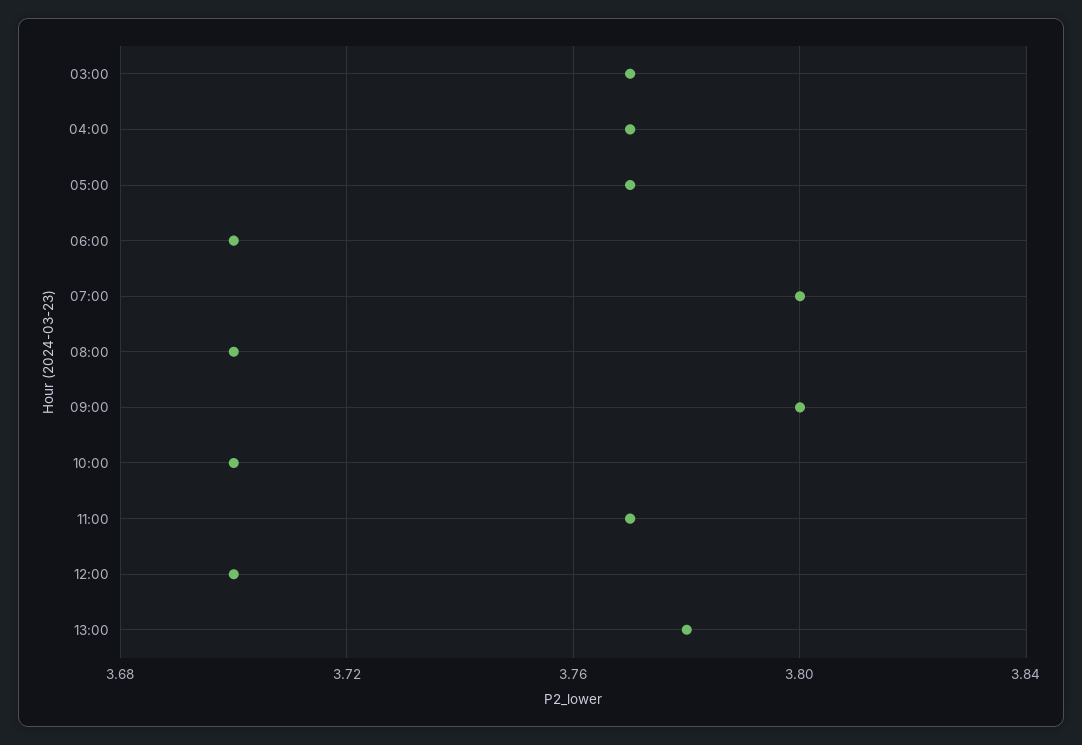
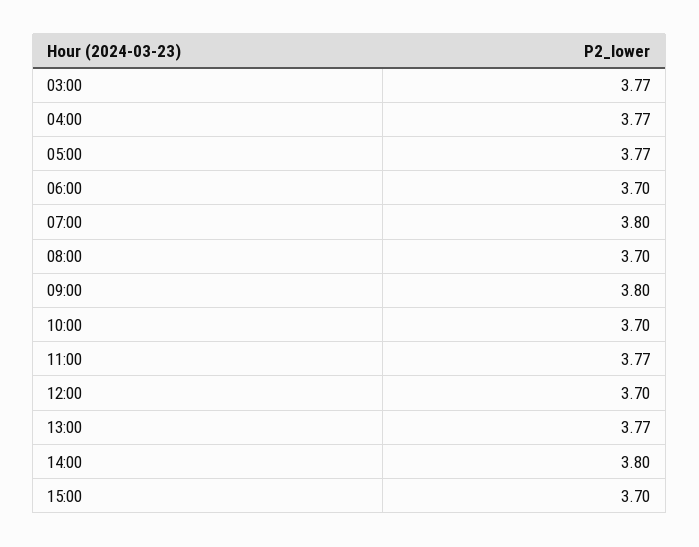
13:00: 3.78 -> 3.77
14:00: none -> 3.8
15:00: none -> 3.7

